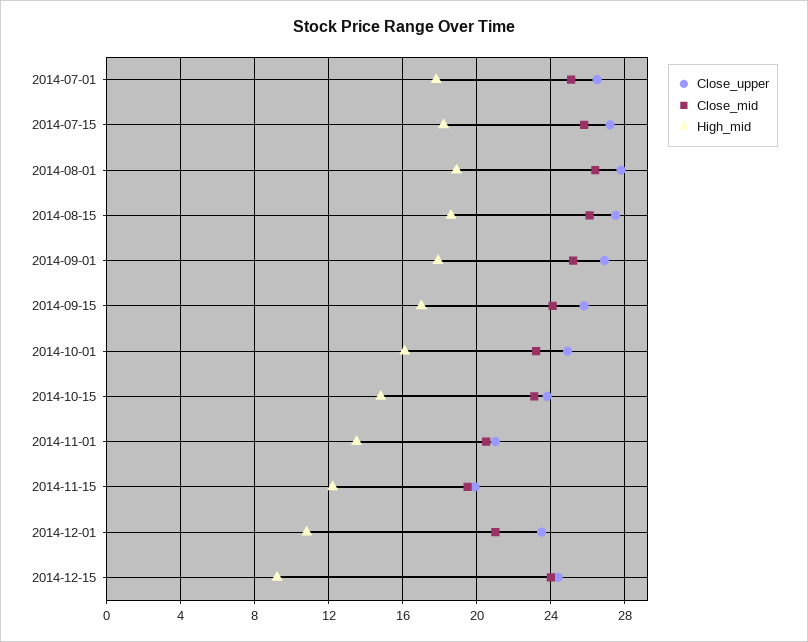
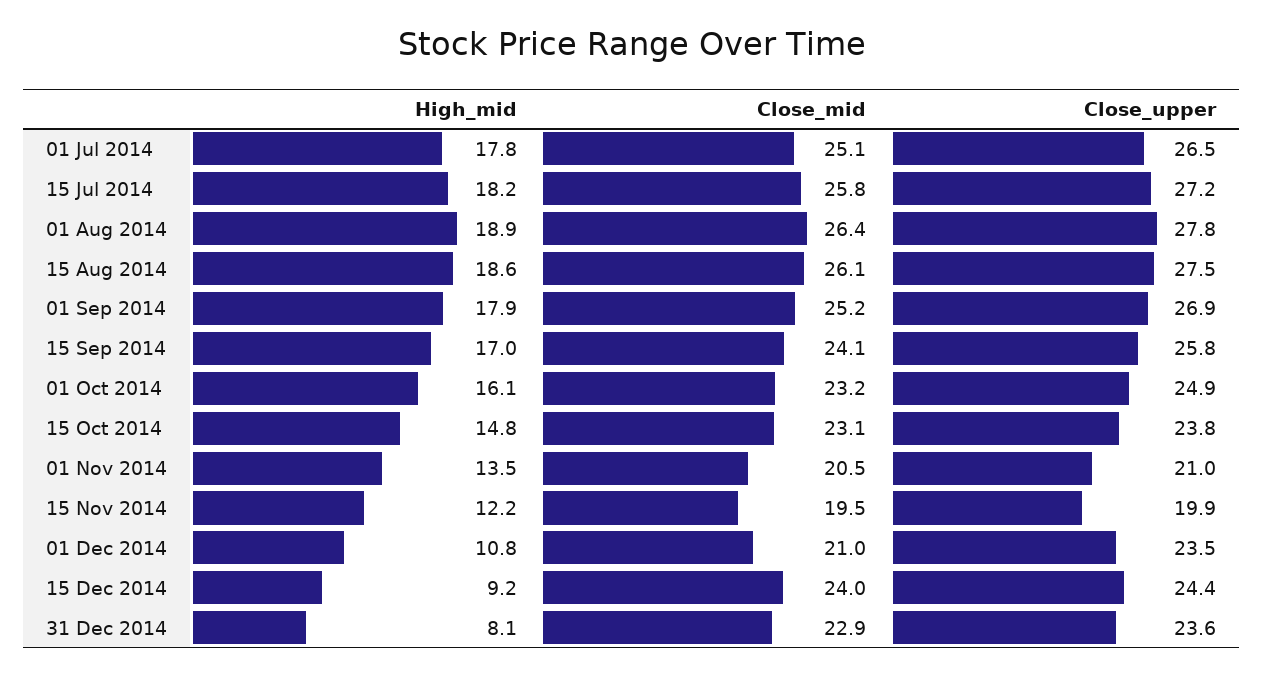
High_mid, 31 Dec 2014: none -> 8.1
Close_mid, 31 Dec 2014: none -> 22.9
Close_upper, 31 Dec 2014: none -> 23.6

